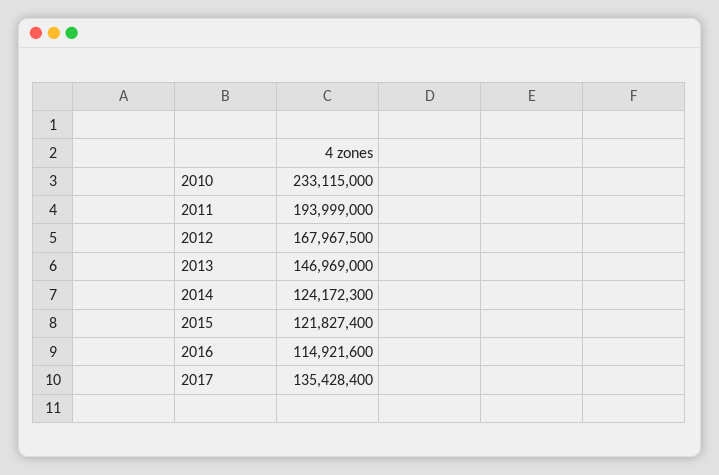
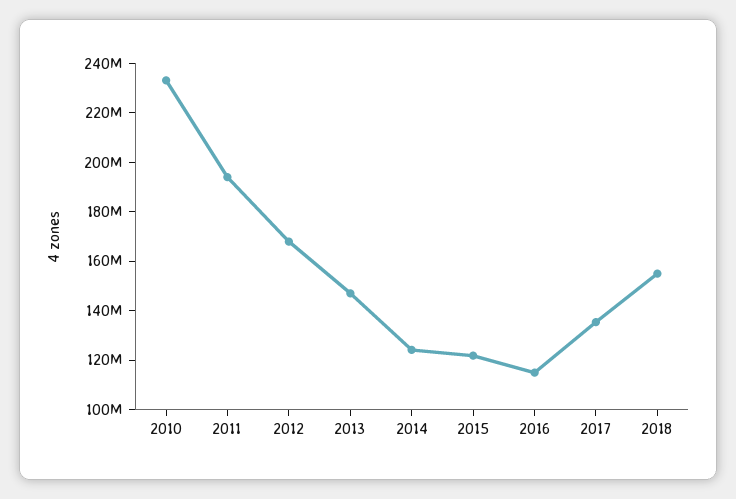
2018: none -> 155000000

